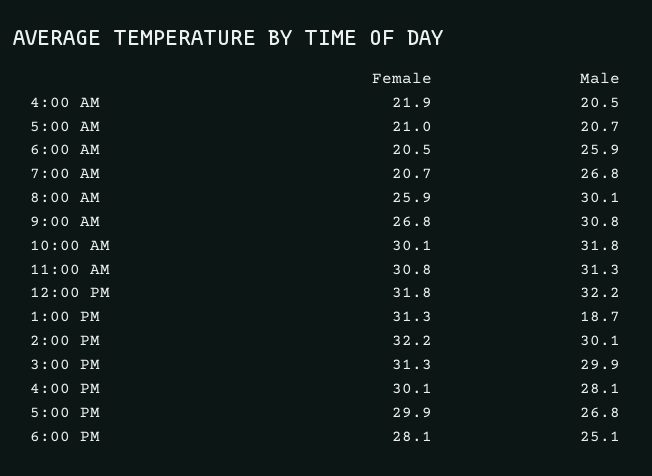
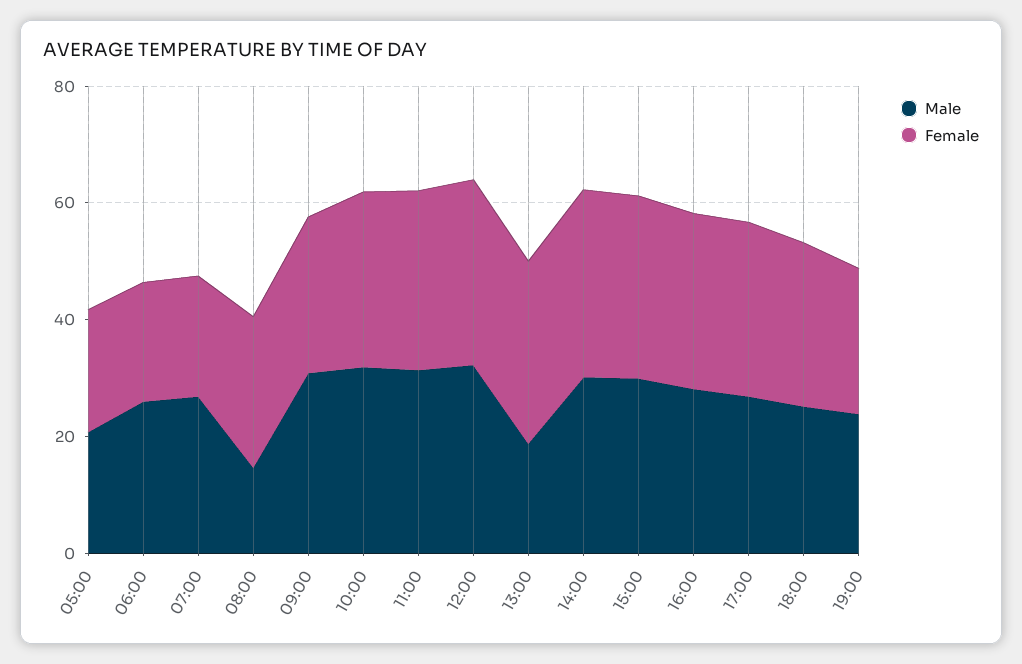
Female, 4:00 AM: 21.9 -> none
Male, 4:00 AM: 20.5 -> none
Male, 8:00 AM: 30.1 -> 15
Male, 19:00: none -> 25
Female, 19:00: none -> 25

